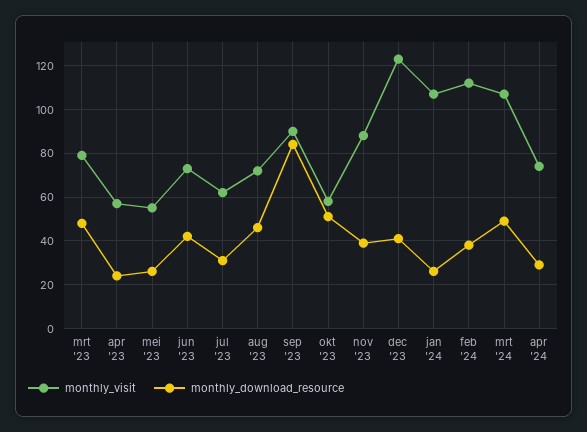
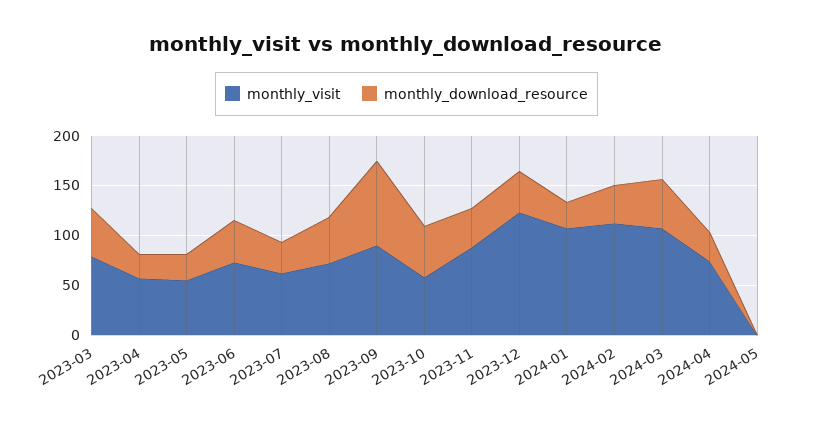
monthly_visit, 2024-05: none -> 0
monthly_download_resource, 2024-05: none -> 0

